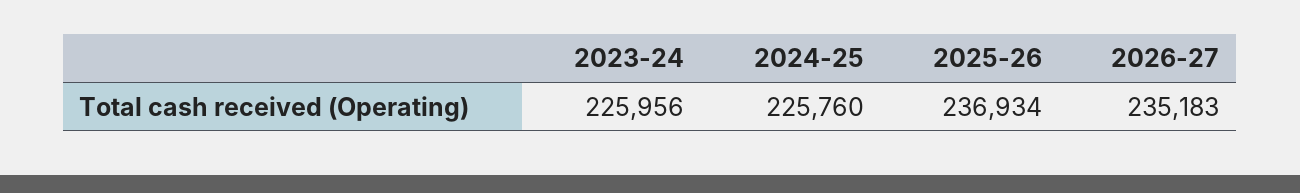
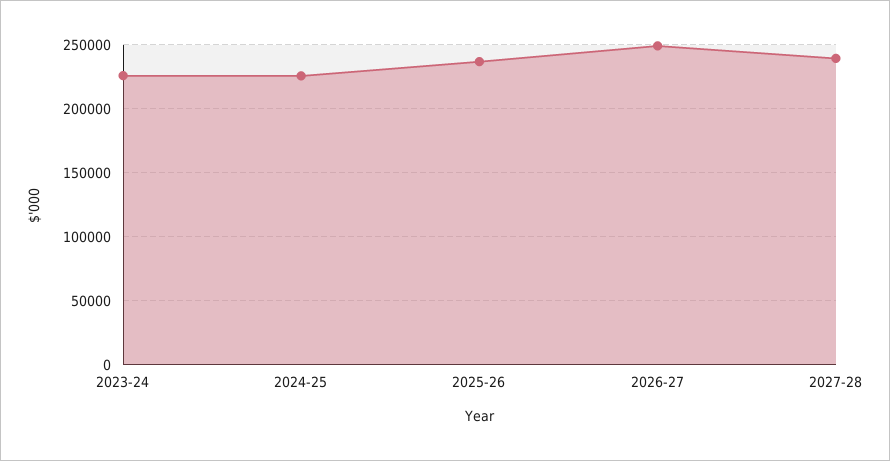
2026-27: 235183 -> 250000
2027-28: none -> 240000

